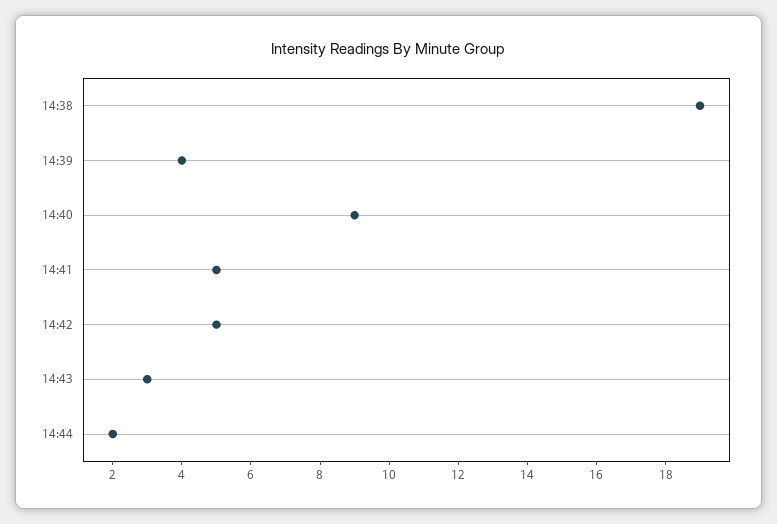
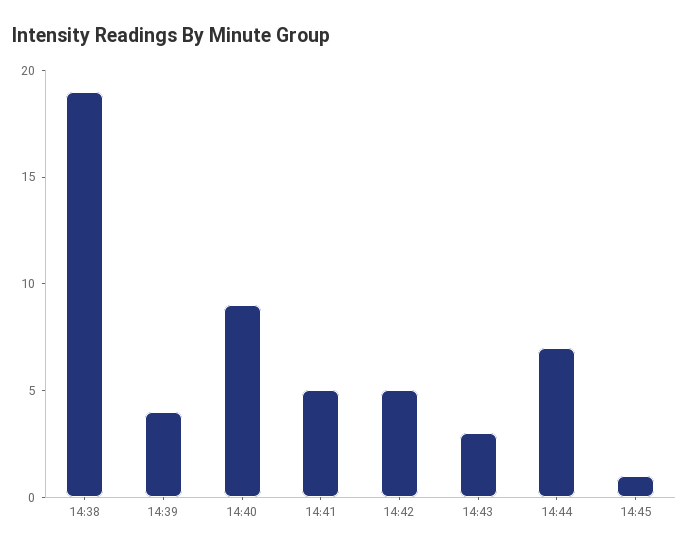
14:44: 2 -> 7
14:45: none -> 1

